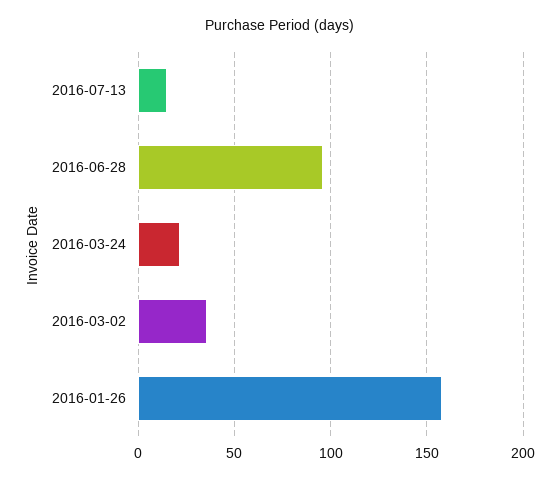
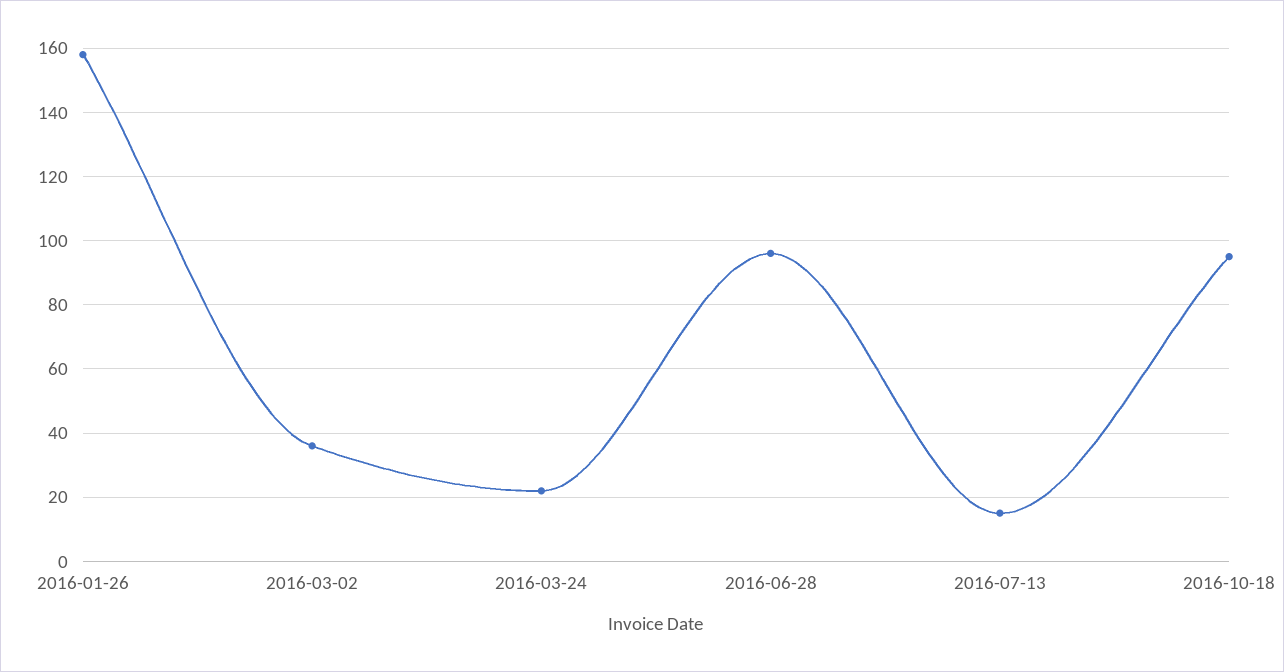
2016-10-18: none -> 95

